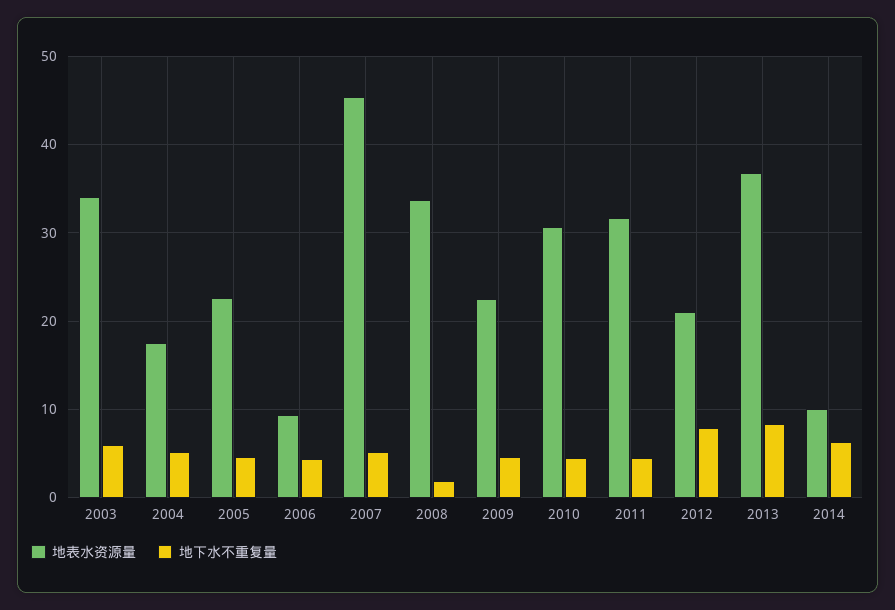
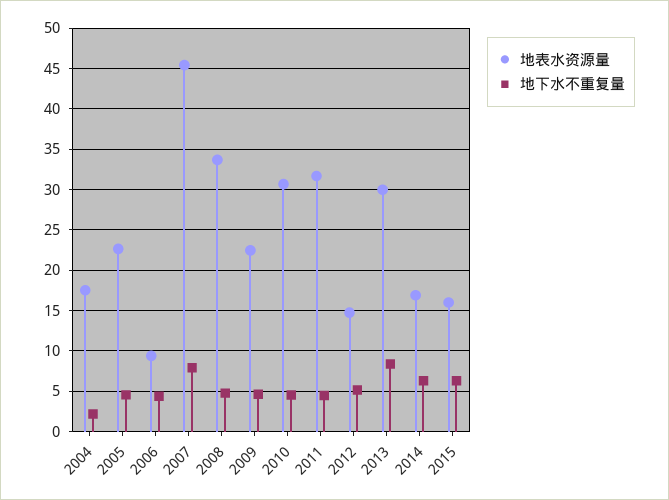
地表水资源量, 2003: 34 -> none
地下水不重复量, 2003: 6 -> none
地下水不重复量, 2004: 5 -> 2
地下水不重复量, 2007: 5 -> 8
地下水不重复量, 2008: 2 -> 5
地表水资源量, 2012: 21 -> 15
地下水不重复量, 2012: 8 -> 5
地表水资源量, 2013: 37 -> 30
地表水资源量, 2014: 10 -> 17
地表水资源量, 2015: none -> 16
地下水不重复量, 2015: none -> 6

